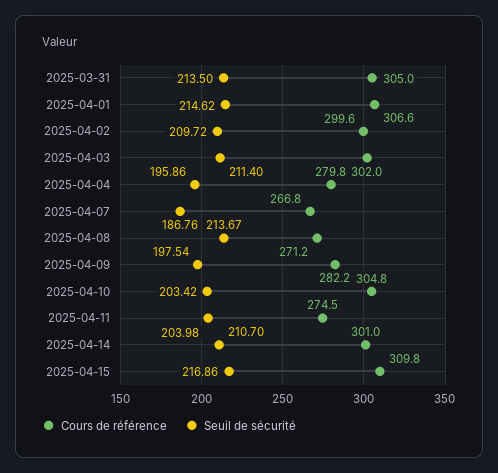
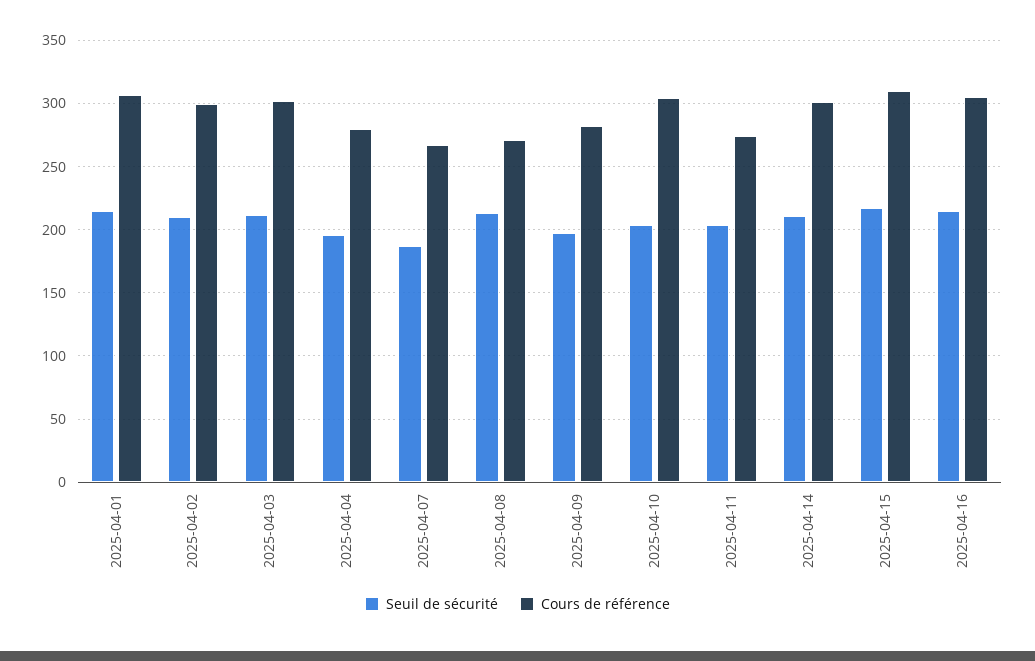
Cours de référence, 2025-03-31: 305 -> none
Seuil de sécurité, 2025-03-31: 213.5 -> none
Seuil de sécurité, 2025-04-16: none -> 215
Cours de référence, 2025-04-16: none -> 305

